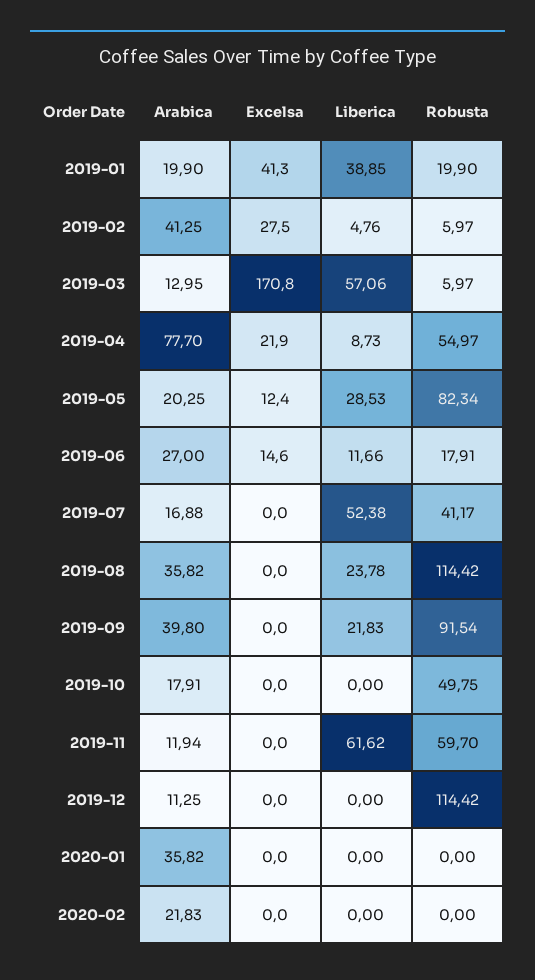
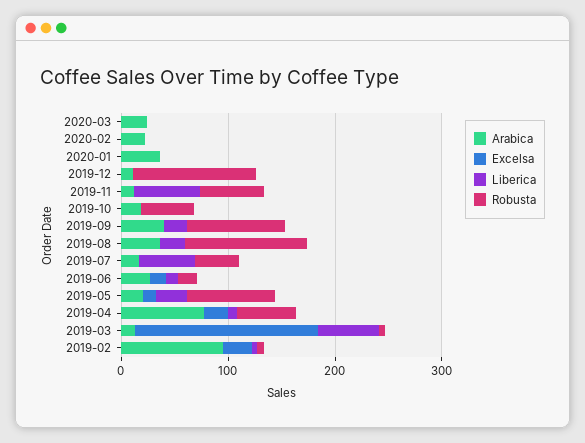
Arabica, 2019-01: 19.9 -> none
Excelsa, 2019-01: 41.3 -> none
Liberica, 2019-01: 38.85 -> none
Robusta, 2019-01: 19.9 -> none
Arabica, 2019-02: 41.25 -> 100
Arabica, 2020-03: none -> 20
Excelsa, 2020-03: none -> 0
Liberica, 2020-03: none -> 0
Robusta, 2020-03: none -> 0

